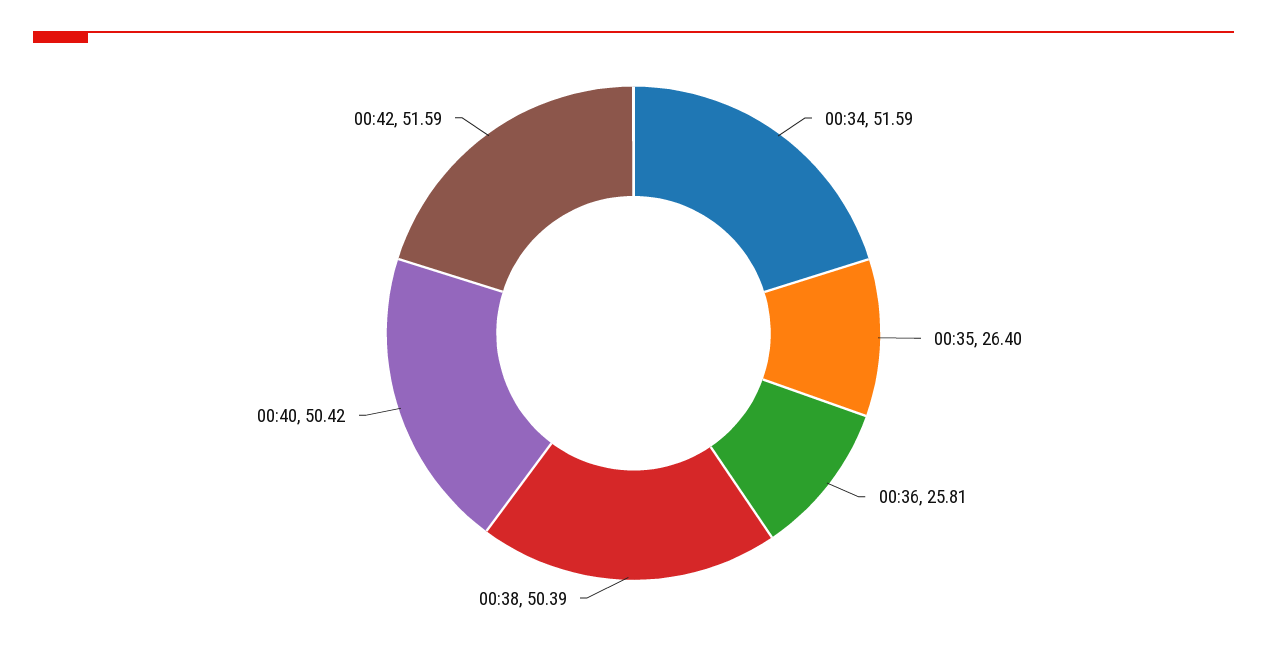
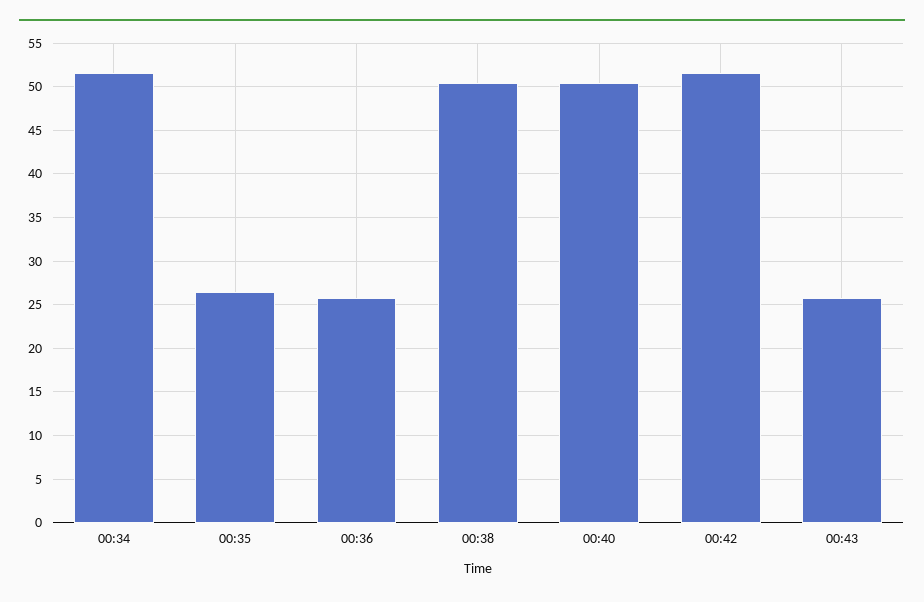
00:43: none -> 26

